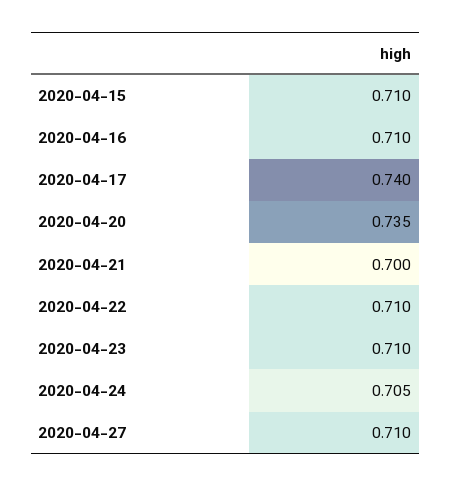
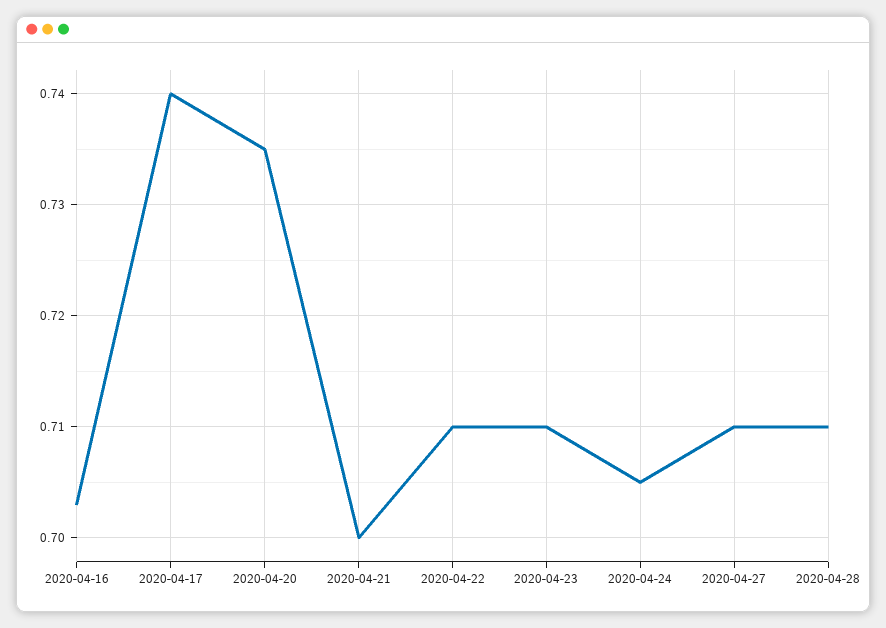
2020-04-15: 0.71 -> none
2020-04-16: 0.71 -> 0.703
2020-04-28: none -> 0.71

